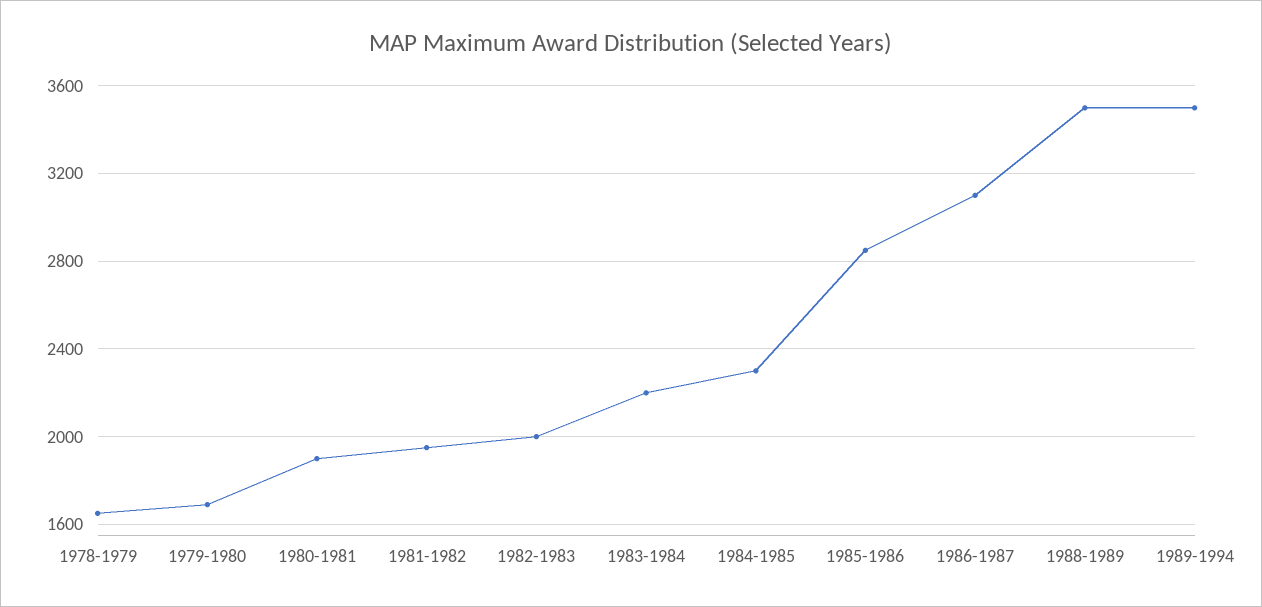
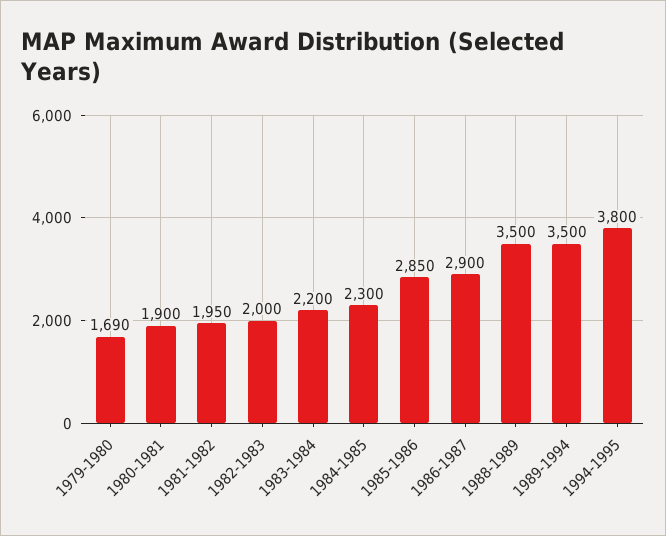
1978-1979: 1650 -> none
1986-1987: 3100 -> 2900
1994-1995: none -> 3800

